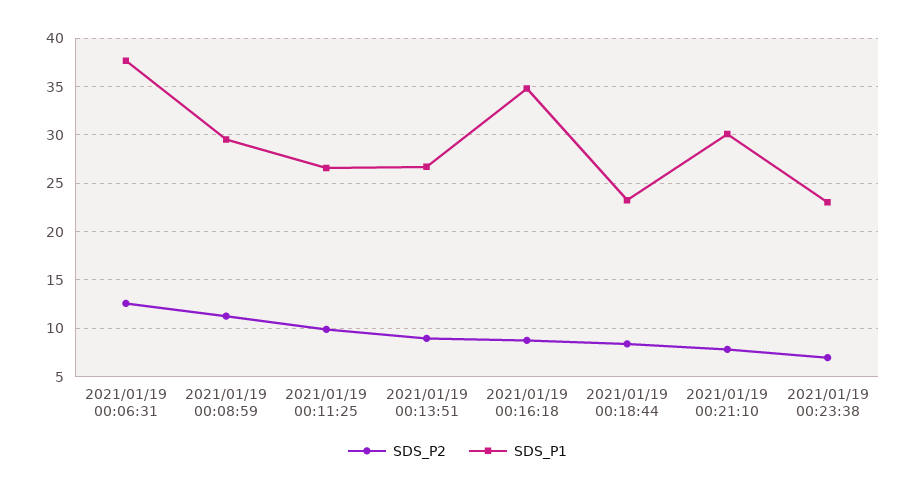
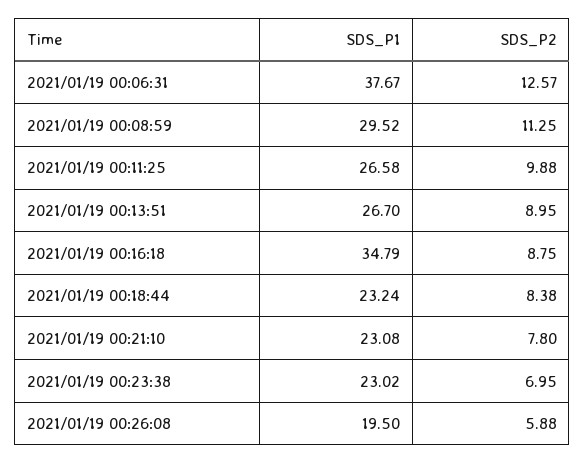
SDS_P1, 2021/01/19 00:21:10: 30 -> 23.08
SDS_P1, 2021/01/19 00:26:08: none -> 19.5
SDS_P2, 2021/01/19 00:26:08: none -> 5.88

